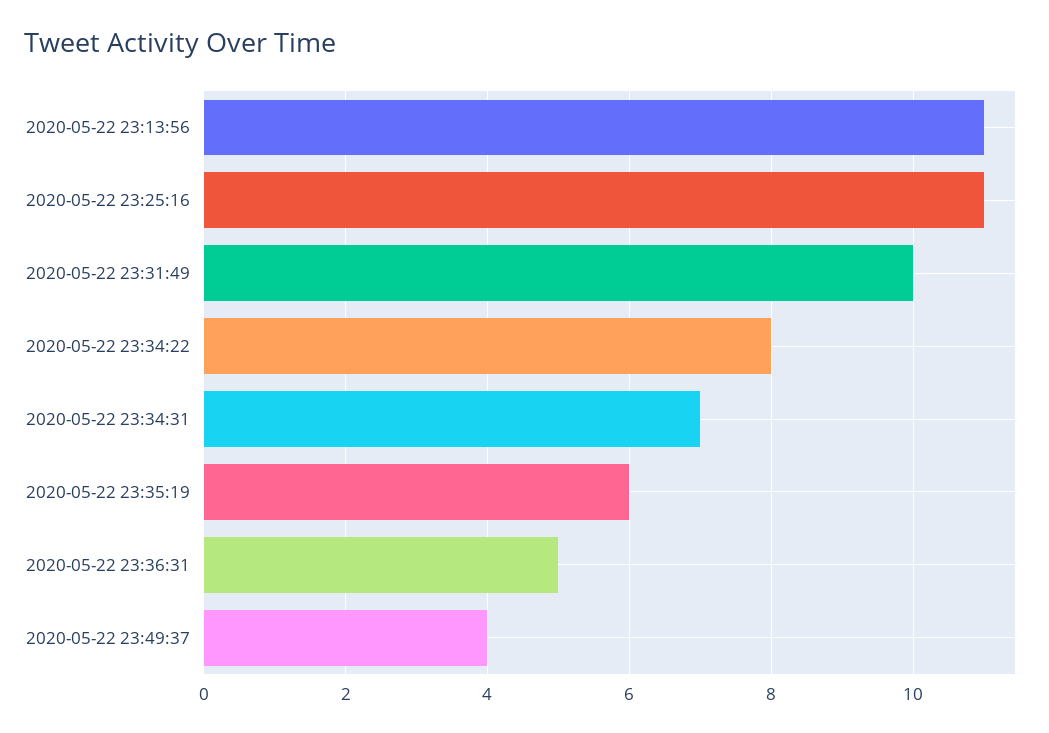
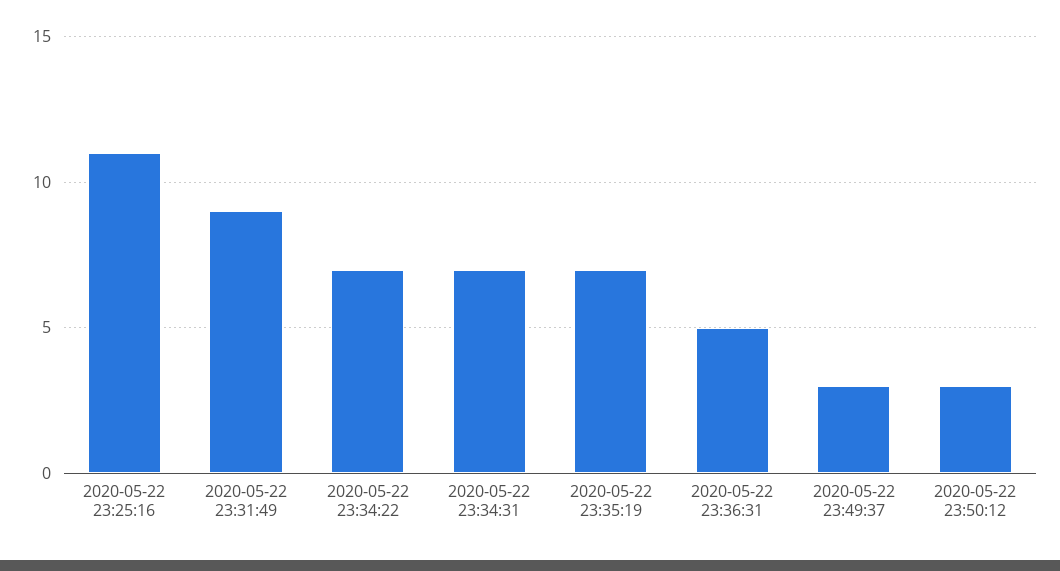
2020-05-22 23:13:56: 11 -> none
2020-05-22 23:31:49: 10 -> 9
2020-05-22 23:34:22: 8 -> 7
2020-05-22 23:35:19: 6 -> 7
2020-05-22 23:49:37: 4 -> 3
2020-05-22 23:50:12: none -> 3

